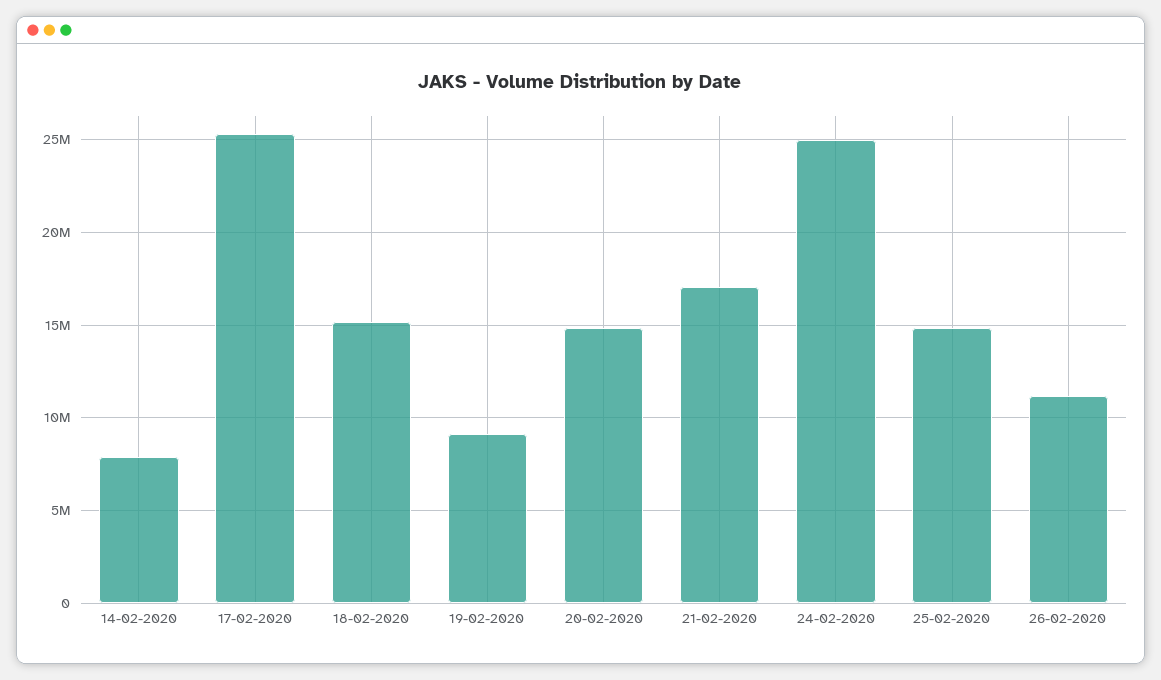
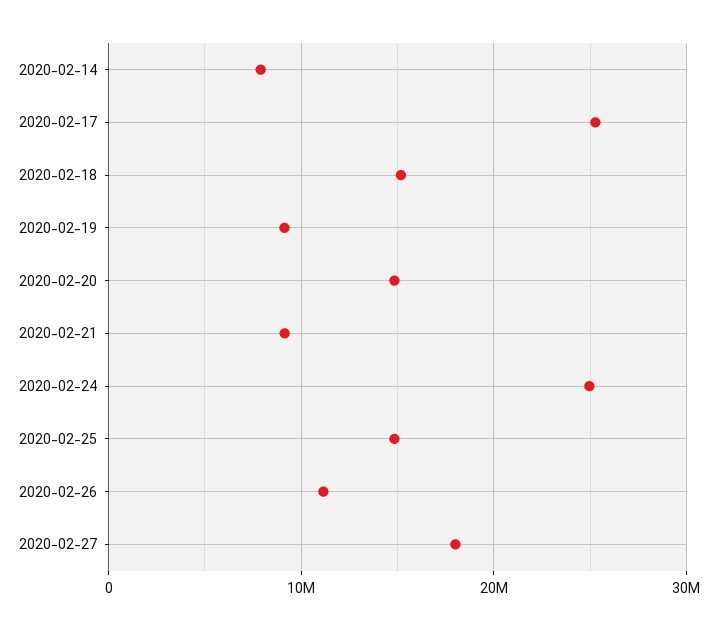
21-02-2020: 17000000 -> 9000000
2020-02-27: none -> 18000000

